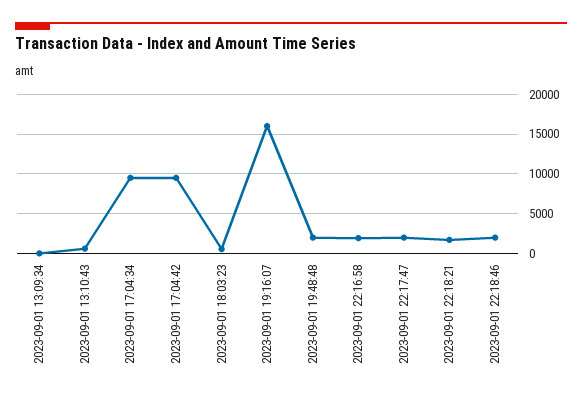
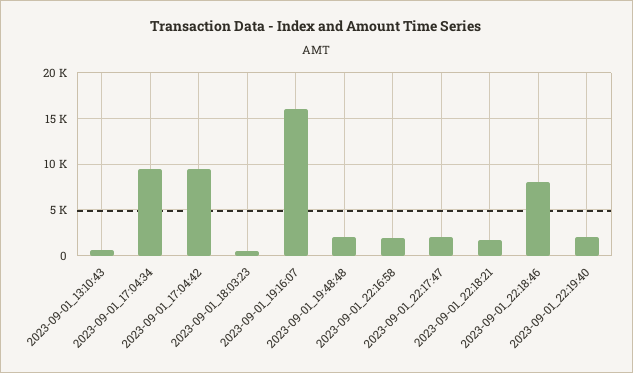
2023-09-01 13:09:34: 0 -> none
2023-09-01 22:18:46: 2000 -> 8000
2023-09-01_22:19:40: none -> 2000

